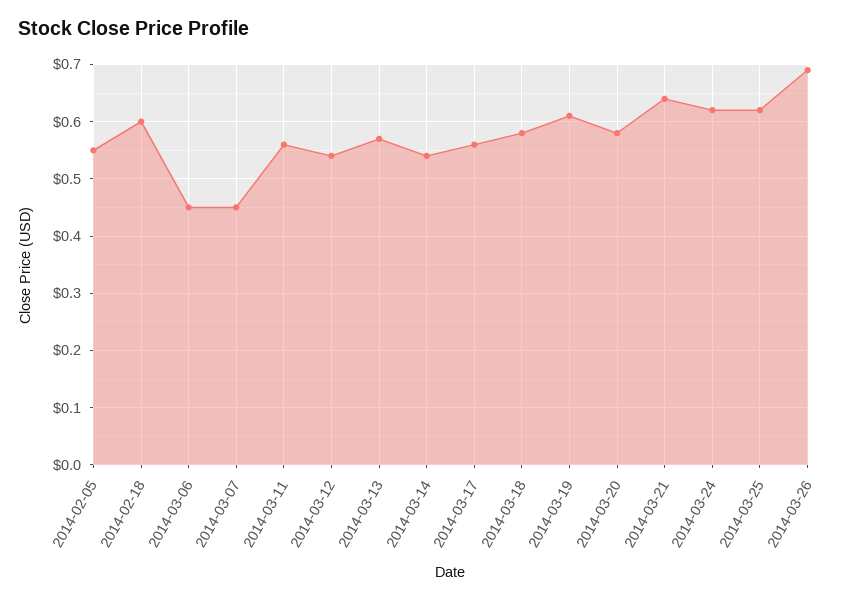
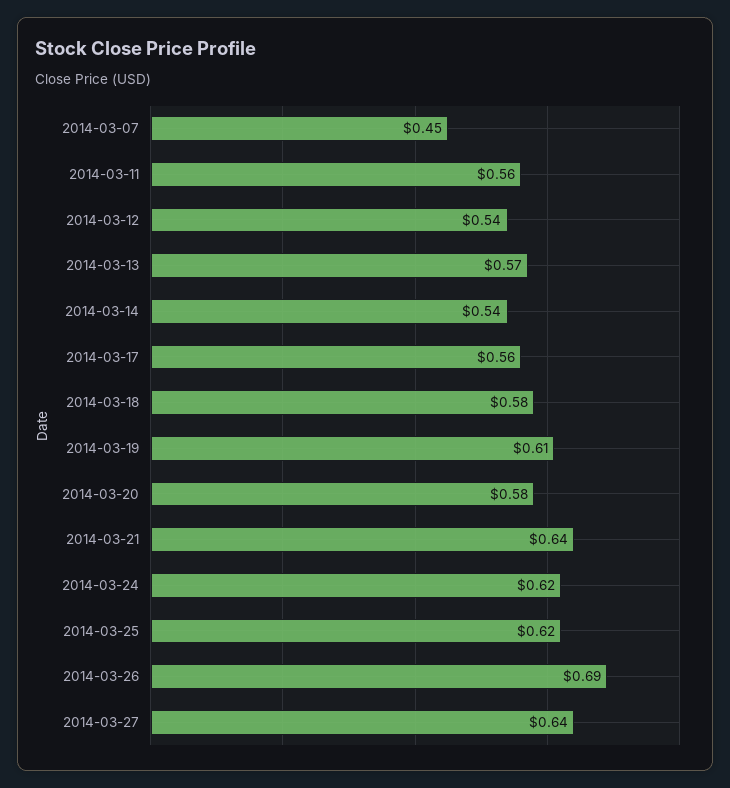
2014-02-05: 0.55 -> none
2014-02-18: 0.6 -> none
2014-03-06: 0.45 -> none
2014-03-27: none -> 0.64

